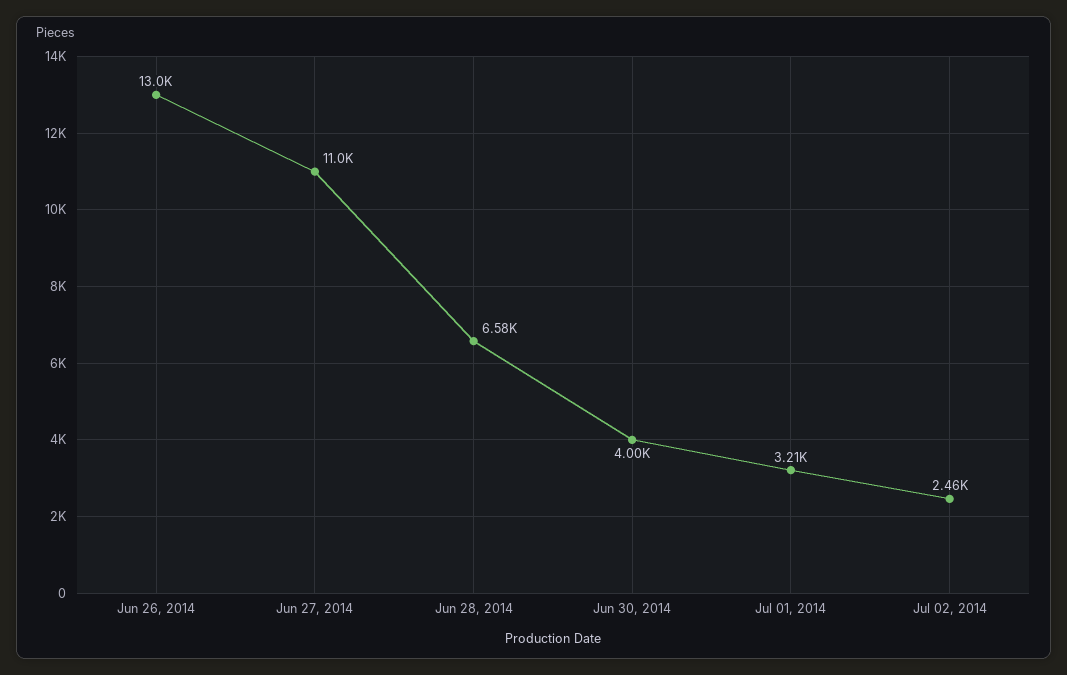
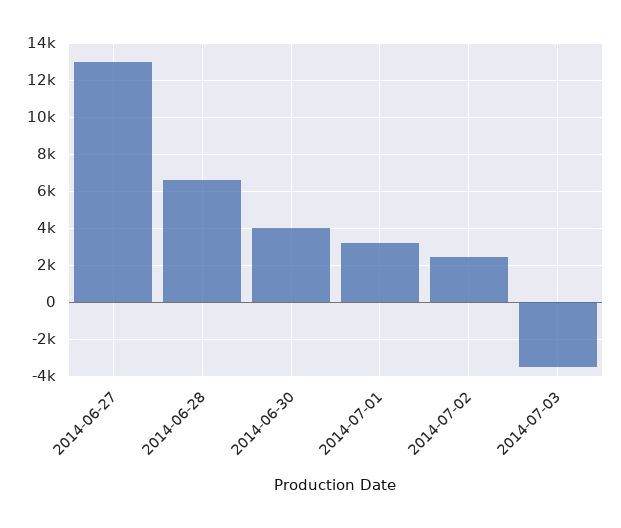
Jun 26, 2014: 13000 -> none
Jun 27, 2014: 11000 -> 13000
2014-07-03: none -> -3500

